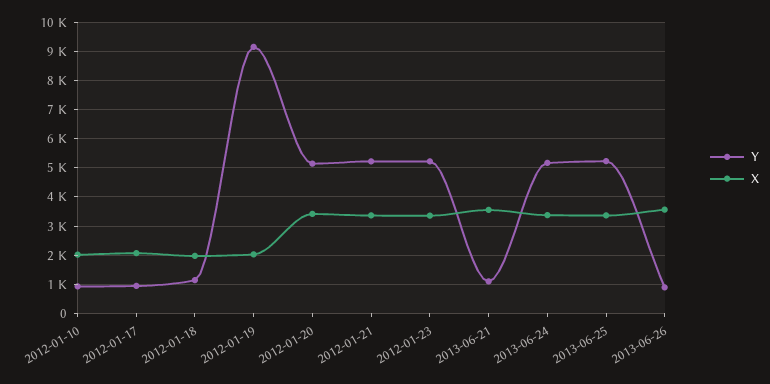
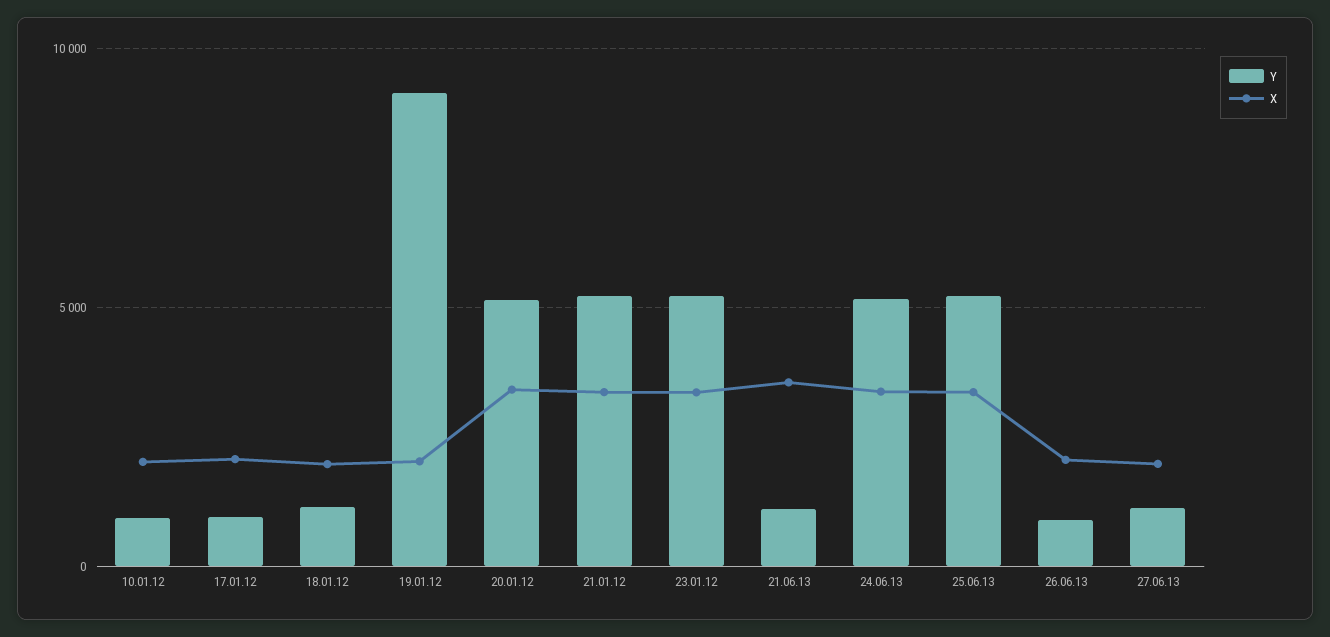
X, 2013-06-26: 3500 -> 2000
Y, 27.06.13: none -> 1000
X, 27.06.13: none -> 2000

